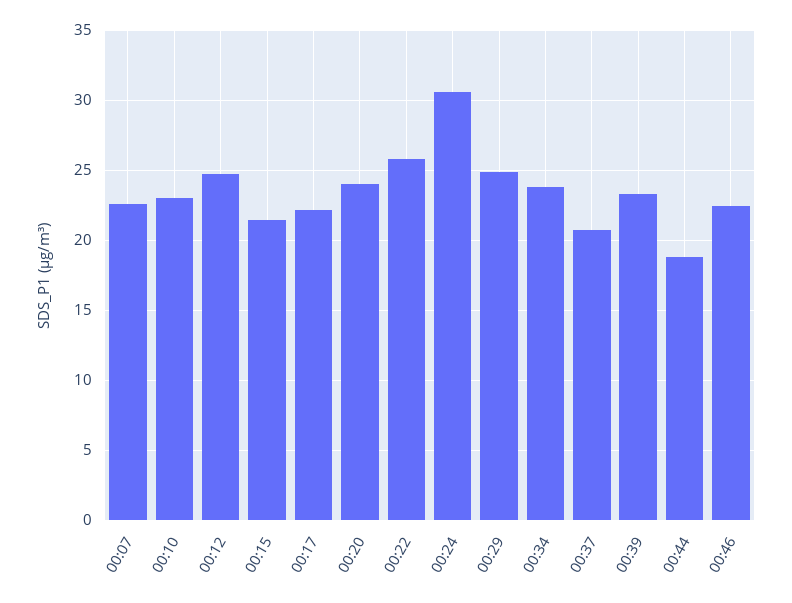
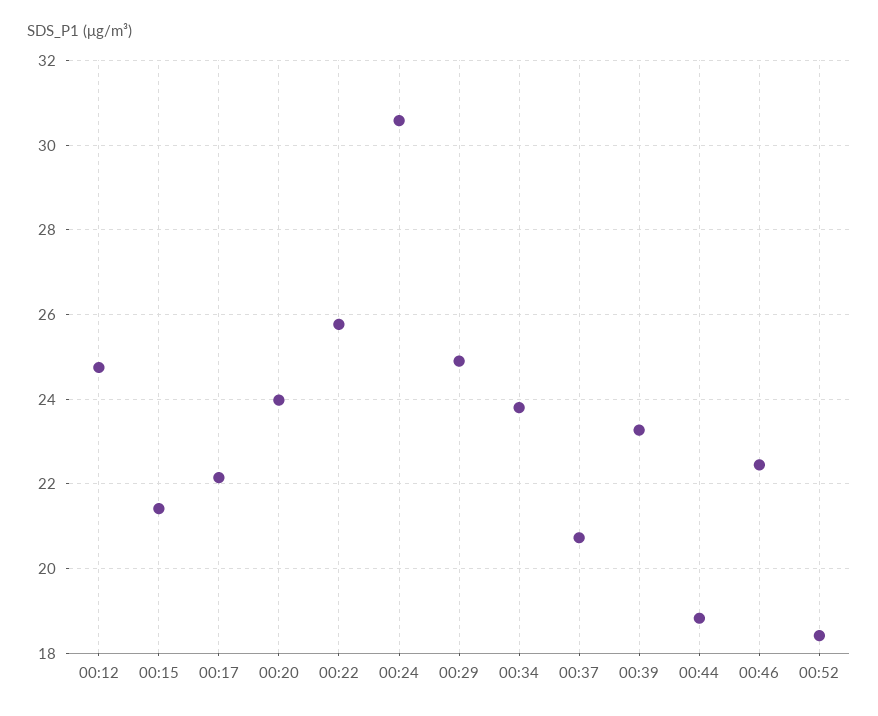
00:07: 22.5 -> none
00:10: 23 -> none
00:52: none -> 18.4

